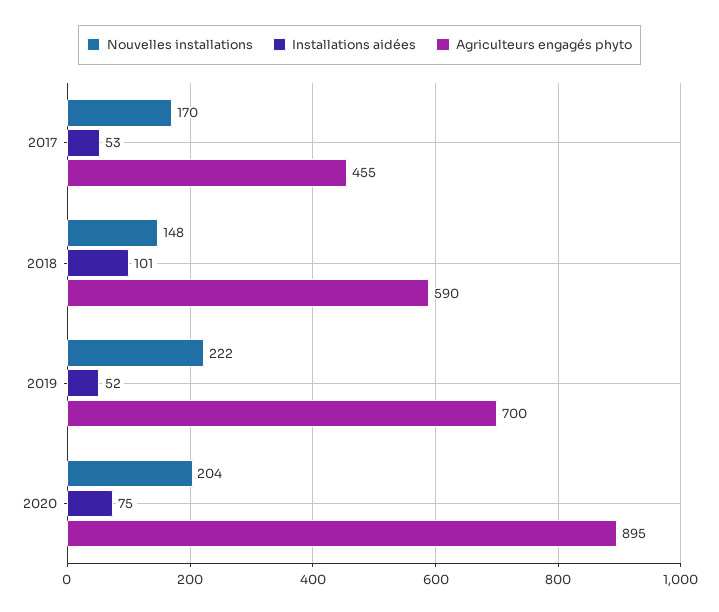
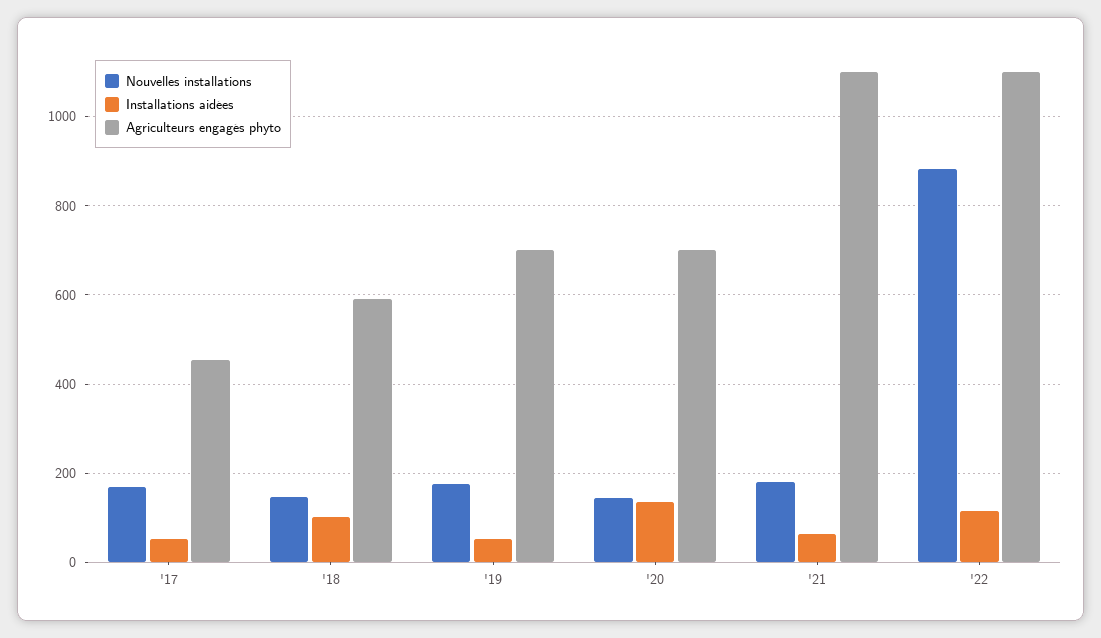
Nouvelles installations, 2019: 222 -> 180
Nouvelles installations, 2020: 204 -> 140
Installations aidées, 2020: 75 -> 140
Agriculteurs engagés phyto, 2020: 895 -> 700
Nouvelles installations, '21: none -> 180
Installations aidées, '21: none -> 60
Agriculteurs engagés phyto, '21: none -> 1100
Nouvelles installations, '22: none -> 880
Installations aidées, '22: none -> 120
Agriculteurs engagés phyto, '22: none -> 1100

